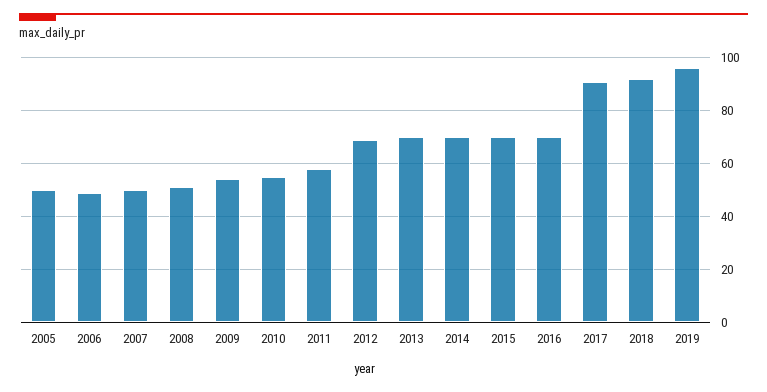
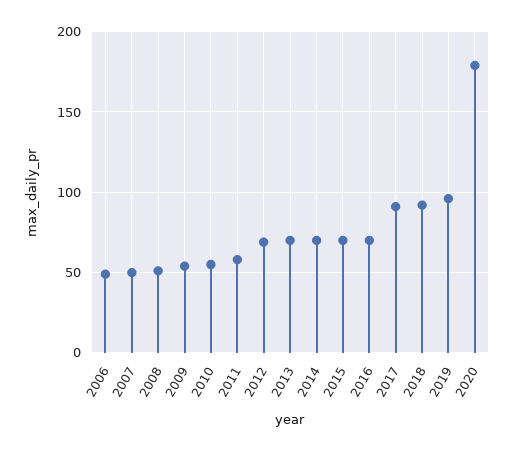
2005: 50 -> none
2020: none -> 180

